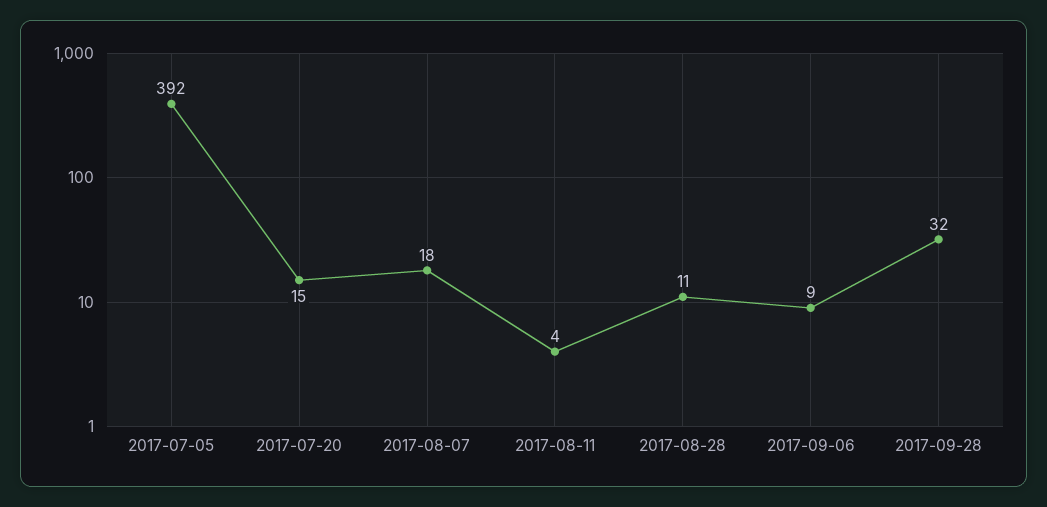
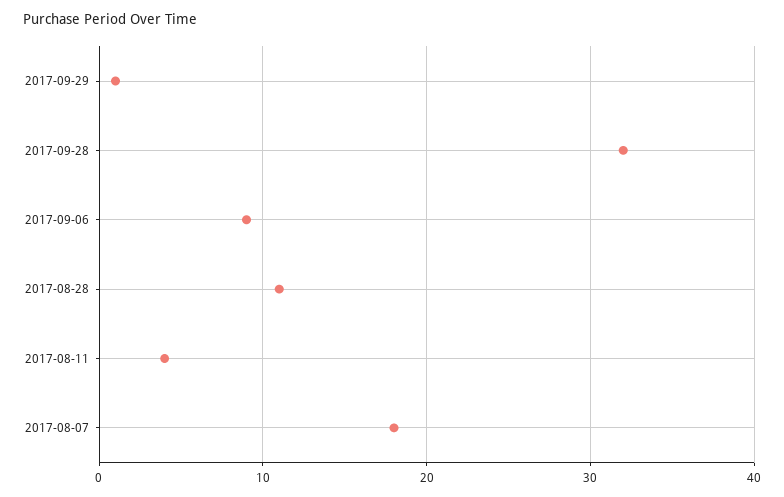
2017-07-05: 392 -> none
2017-07-20: 15 -> none
2017-09-29: none -> 1

